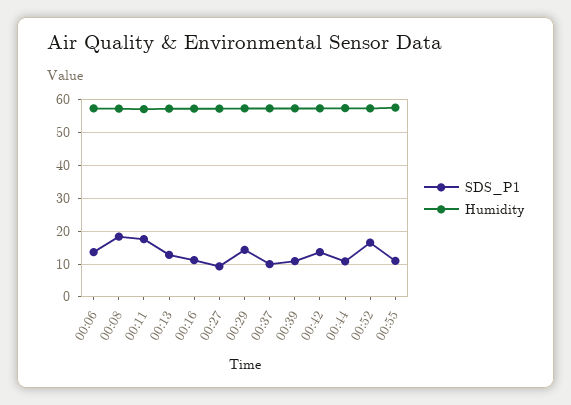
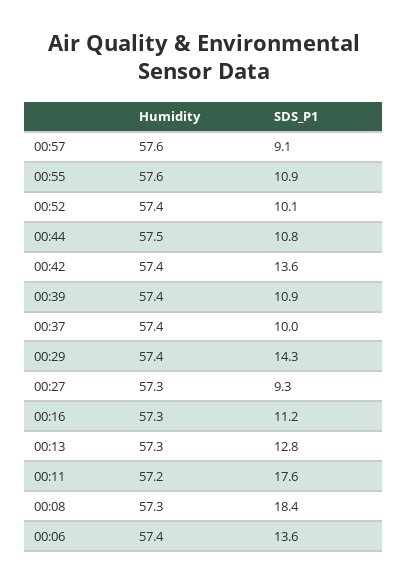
SDS_P1, 00:52: 16 -> 10.1
Humidity, 00:57: none -> 57.6
SDS_P1, 00:57: none -> 9.1

